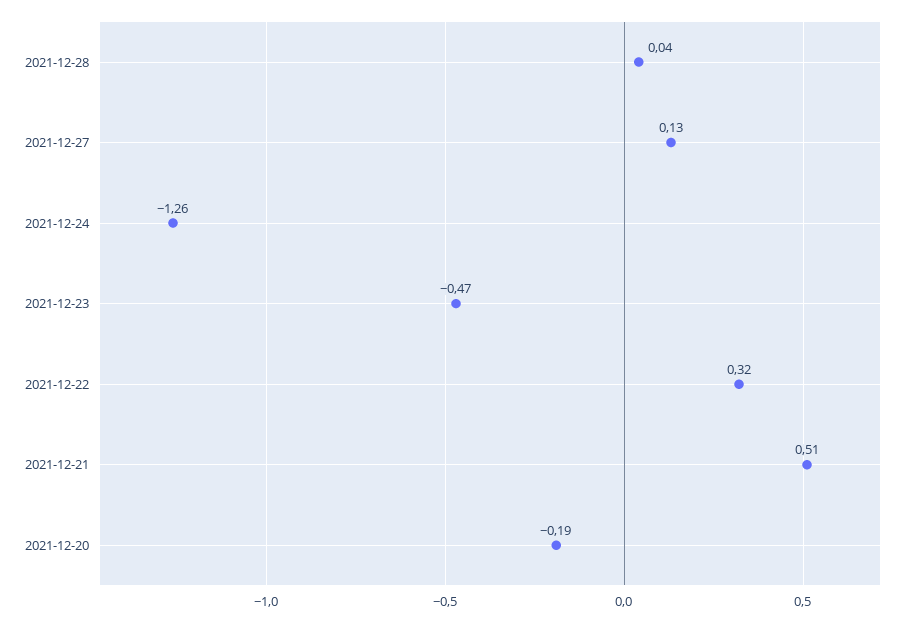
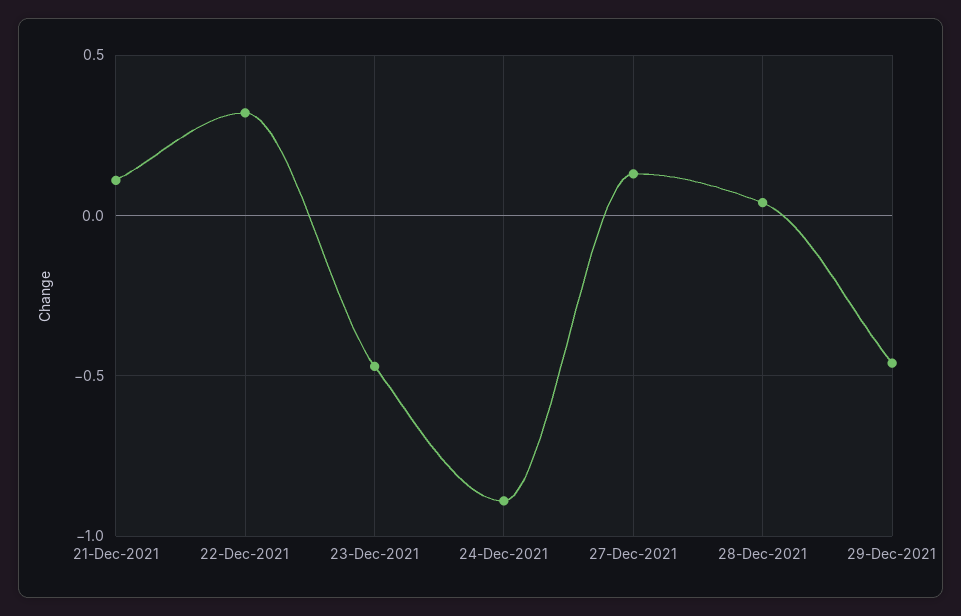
2021-12-24: -1.26 -> -0.9
2021-12-21: 0.51 -> 0.1
2021-12-20: -0.19 -> none
29-Dec-2021: none -> -0.45

